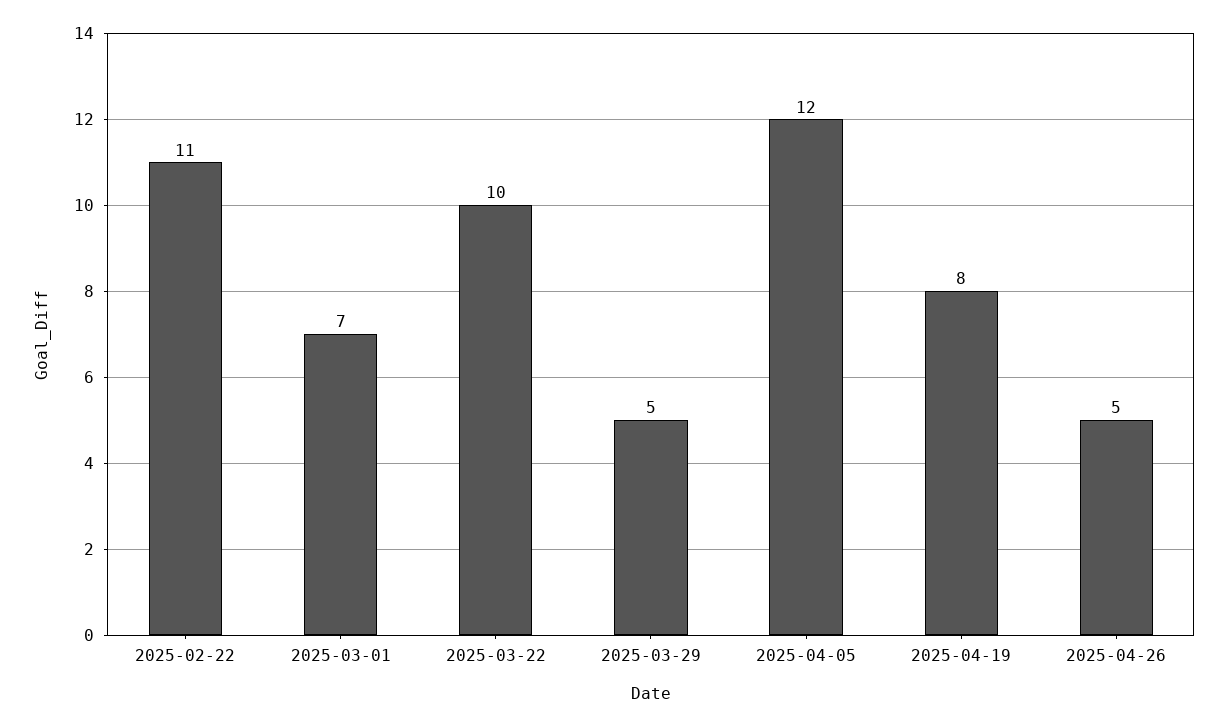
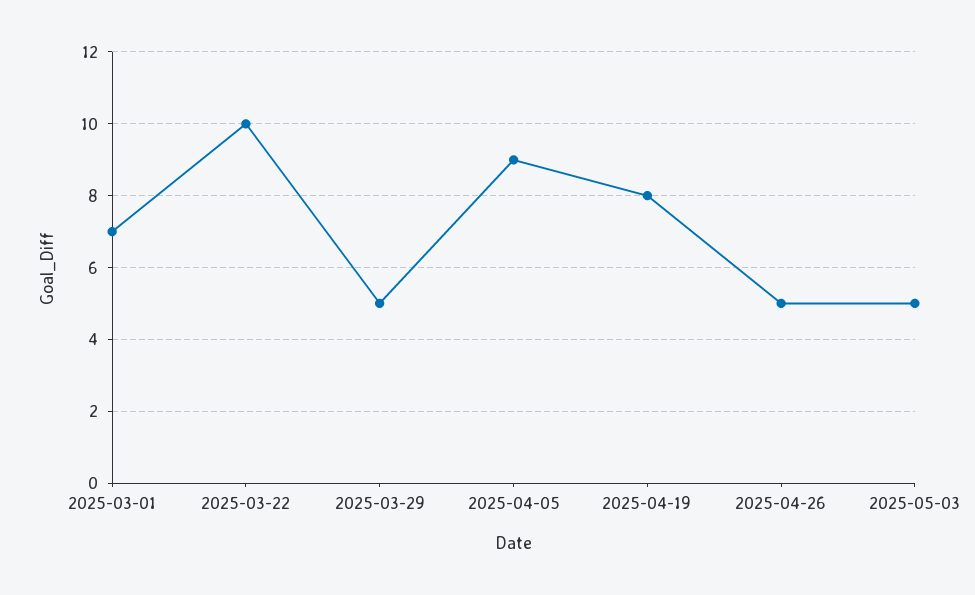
2025-02-22: 11 -> none
2025-04-05: 12 -> 9
2025-05-03: none -> 5

